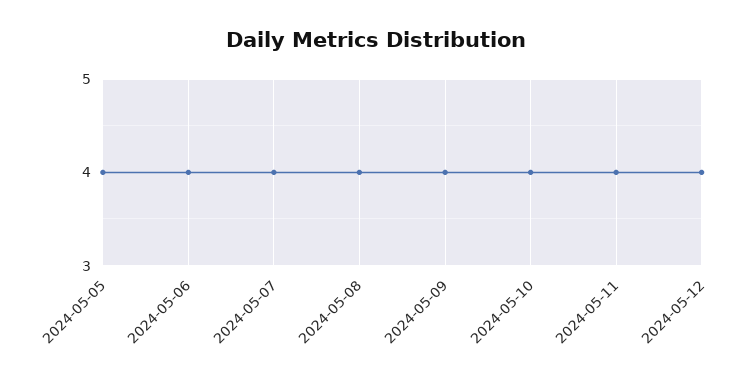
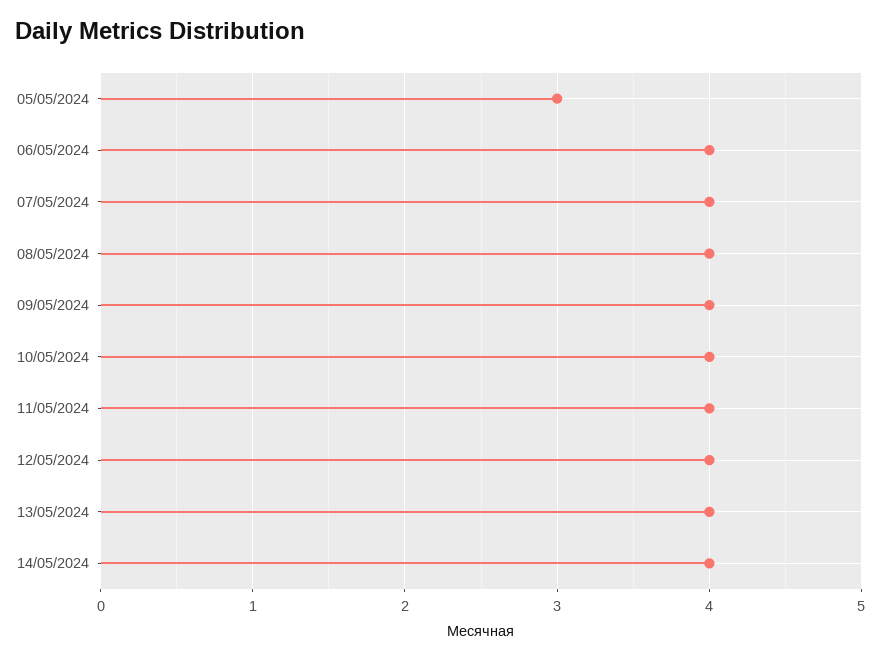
2024-05-05: 4 -> 3
13/05/2024: none -> 4
14/05/2024: none -> 4

